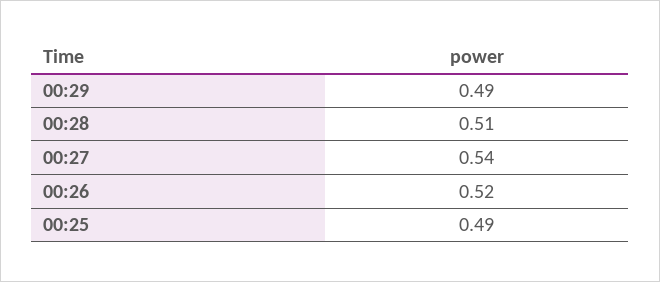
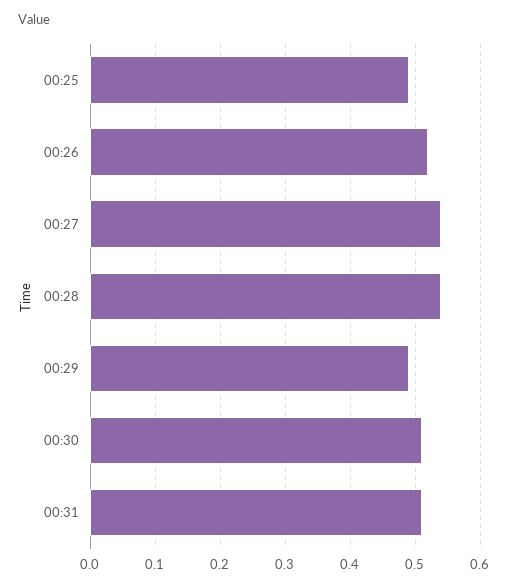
00:28: 0.51 -> 0.54
00:30: none -> 0.51
00:31: none -> 0.51

